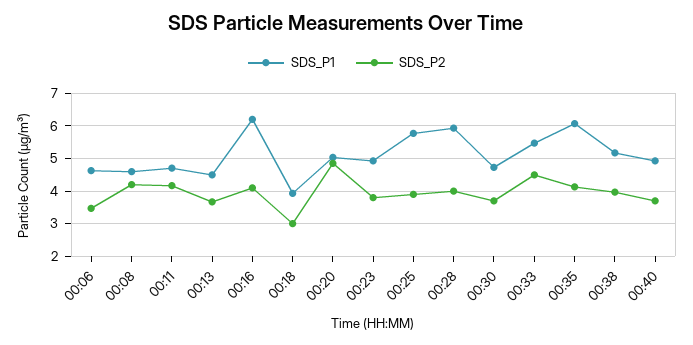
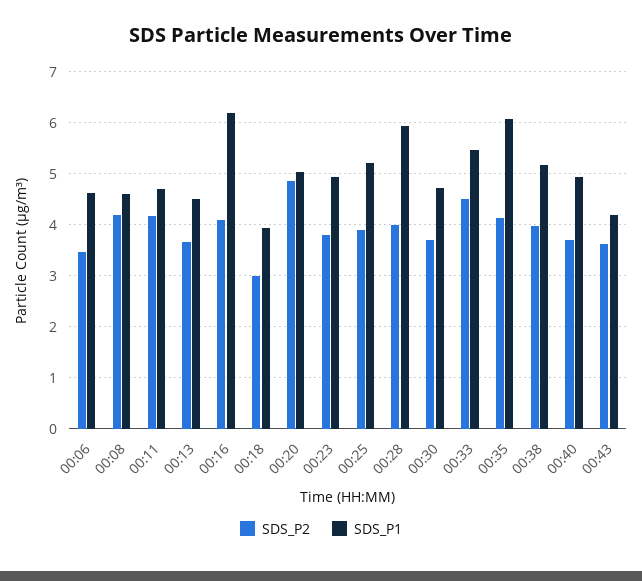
SDS_P1, 00:25: 5.8 -> 5.2
SDS_P2, 00:43: none -> 3.6
SDS_P1, 00:43: none -> 4.2

